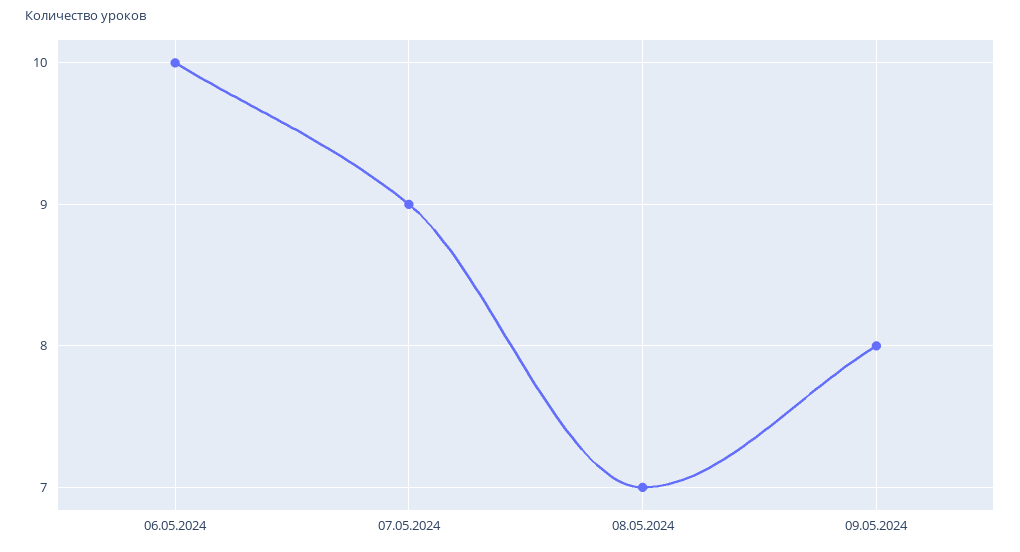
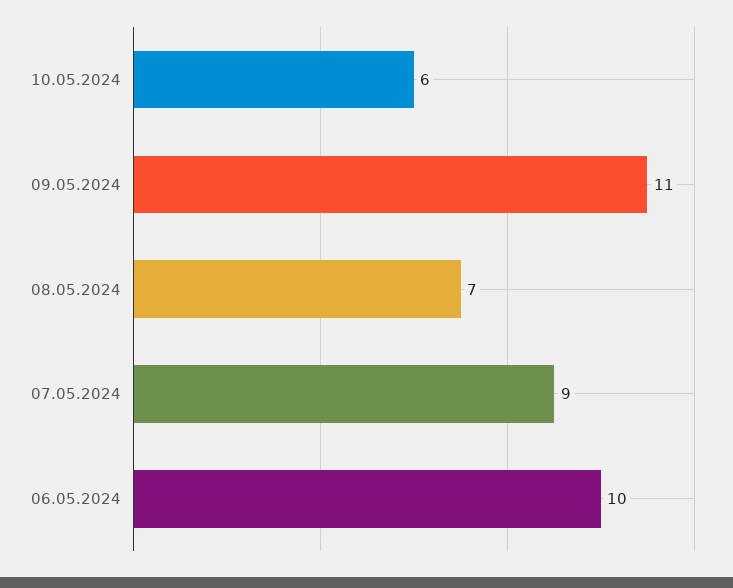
09.05.2024: 8 -> 11
10.05.2024: none -> 6

